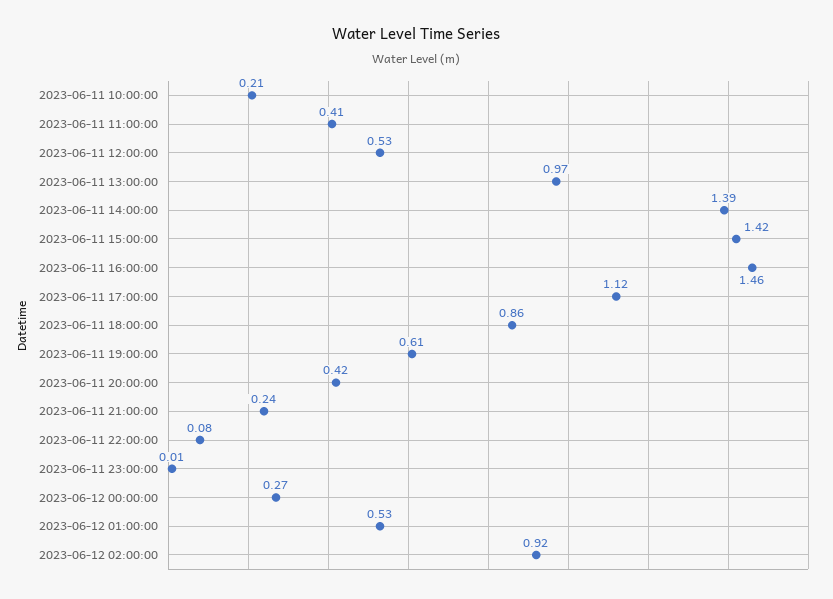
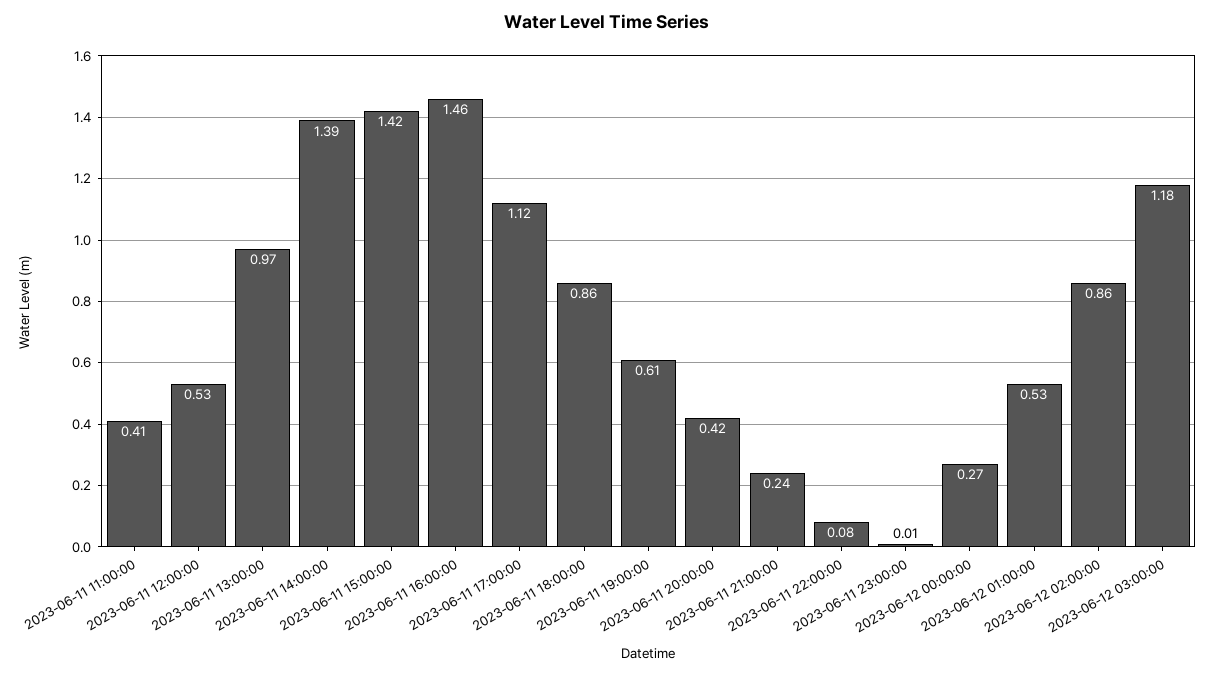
2023-06-11 10:00:00: 0.21 -> none
2023-06-12 02:00:00: 0.92 -> 0.86
2023-06-12 03:00:00: none -> 1.18

